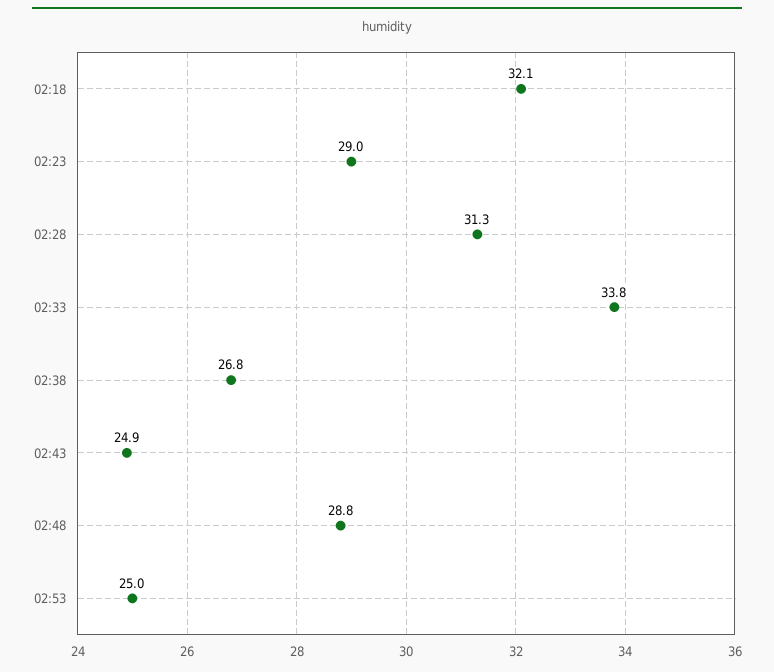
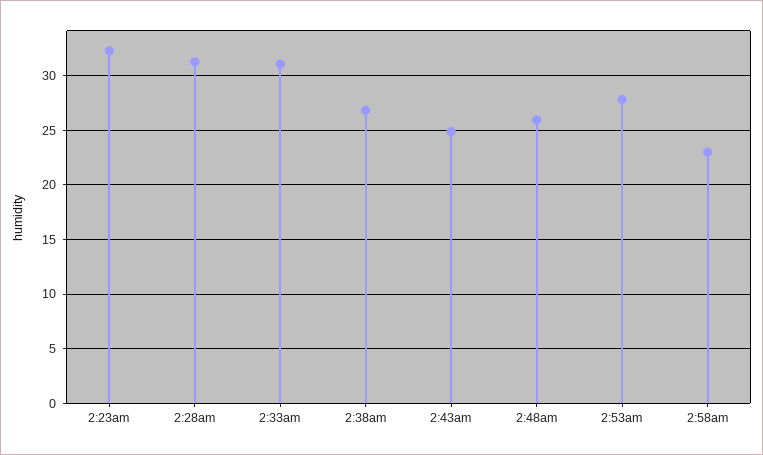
02:18: 32.1 -> none
02:23: 29 -> 32
02:33: 33.8 -> 31
02:48: 28.8 -> 26
02:53: 25 -> 28
2:58am: none -> 23

